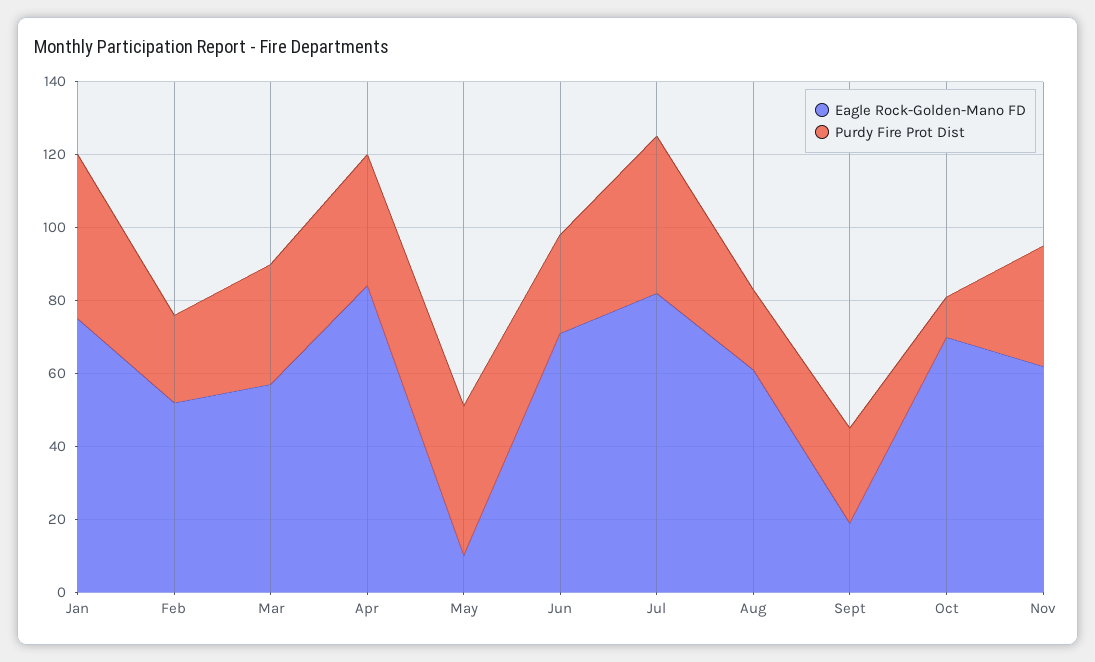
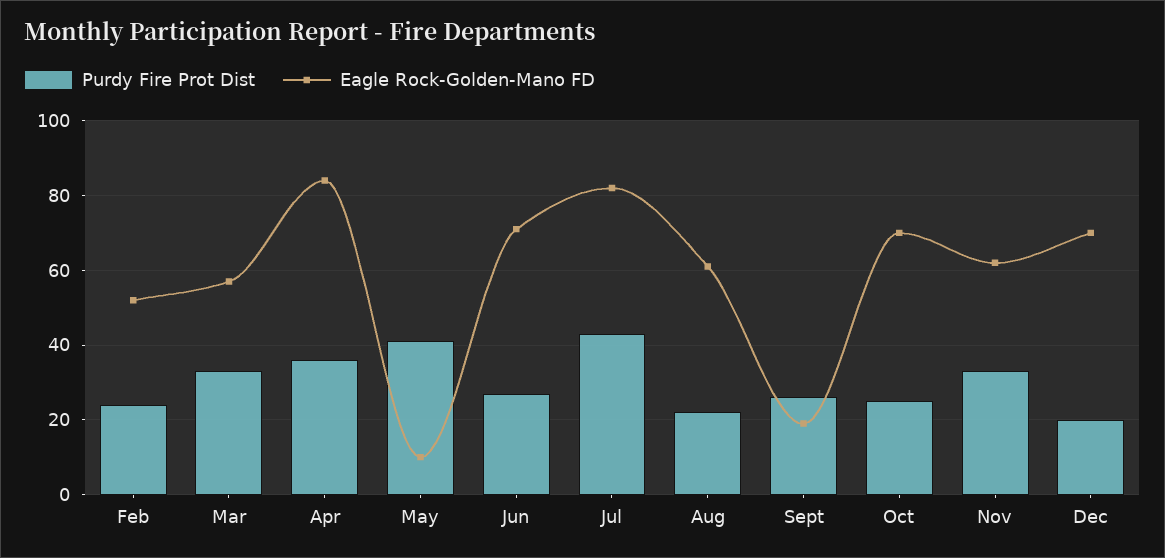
Eagle Rock-Golden-Mano FD, Jan: 75 -> none
Purdy Fire Prot Dist, Jan: 45 -> none
Purdy Fire Prot Dist, Oct: 10 -> 25
Purdy Fire Prot Dist, Dec: none -> 20
Eagle Rock-Golden-Mano FD, Dec: none -> 70

